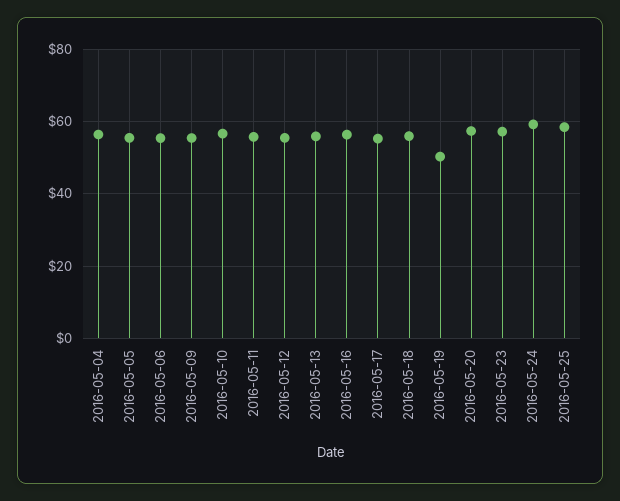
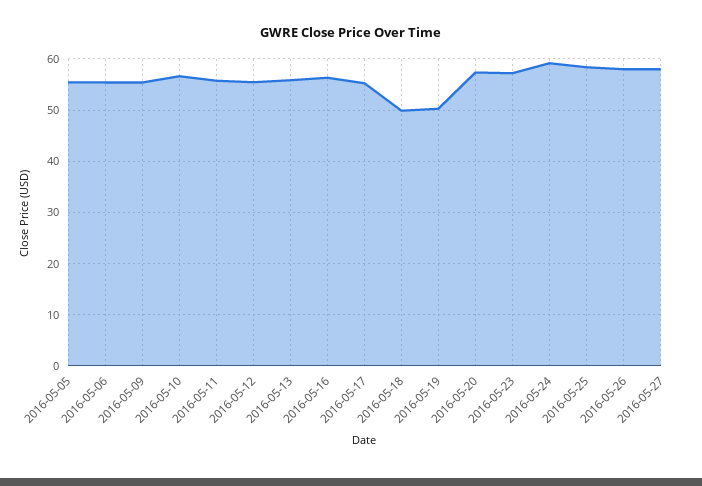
2016-05-04: 56 -> none
2016-05-18: 56 -> 50
2016-05-26: none -> 58
2016-05-27: none -> 58

